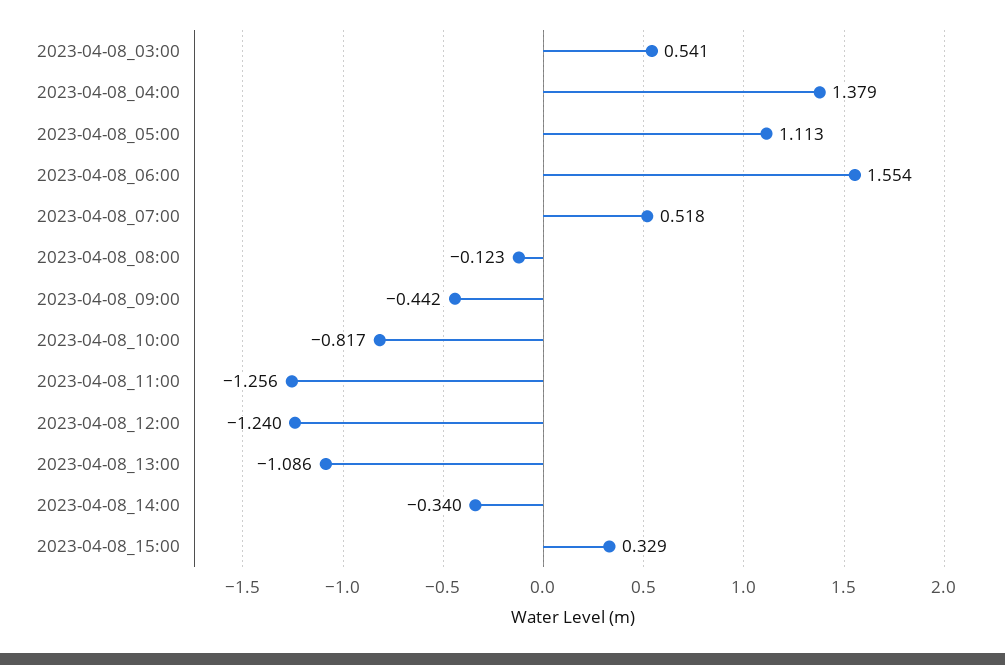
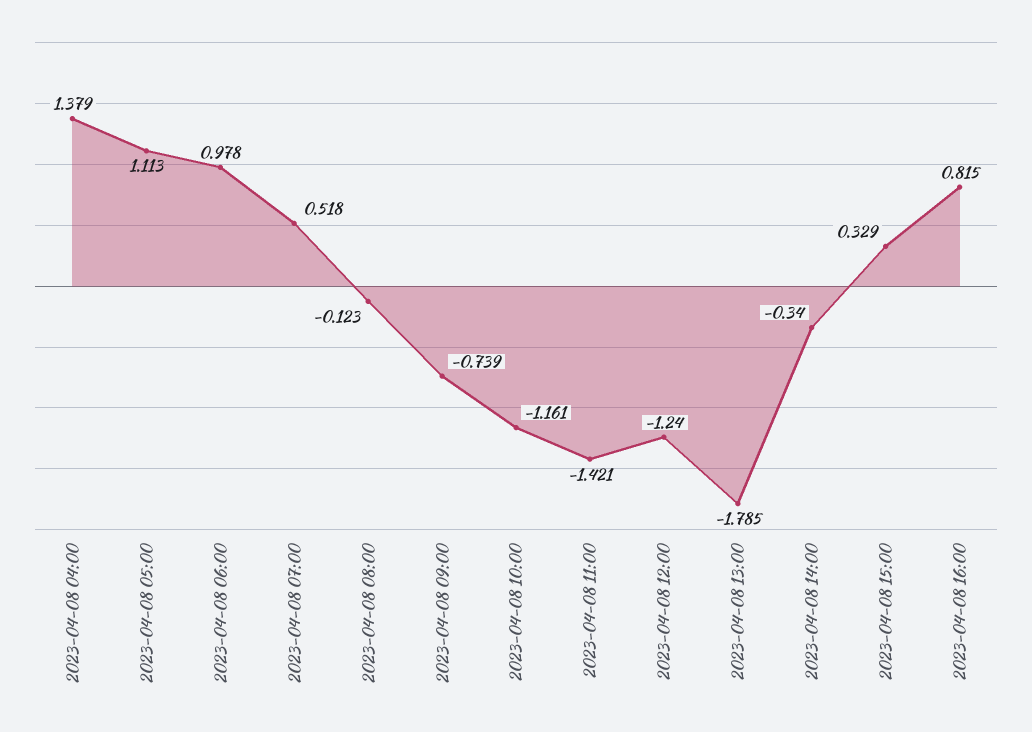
2023-04-08_03:00: 0.541 -> none
2023-04-08_06:00: 1.554 -> 0.978
2023-04-08_09:00: -0.442 -> -0.739
2023-04-08_10:00: -0.817 -> -1.161
2023-04-08_11:00: -1.256 -> -1.421
2023-04-08_13:00: -1.086 -> -1.785
2023-04-08 16:00: none -> 0.815

